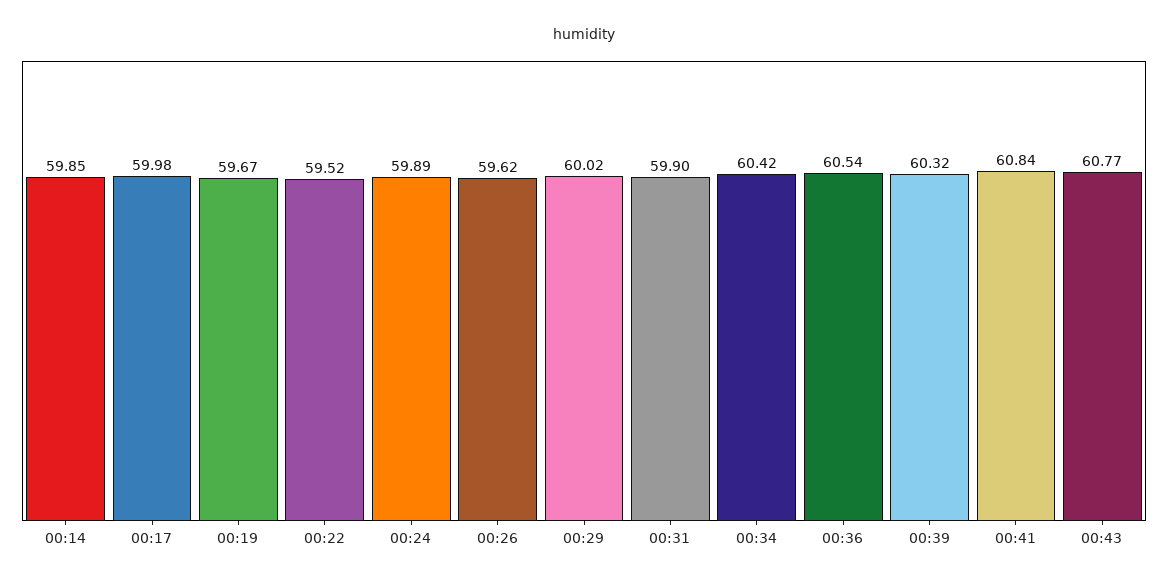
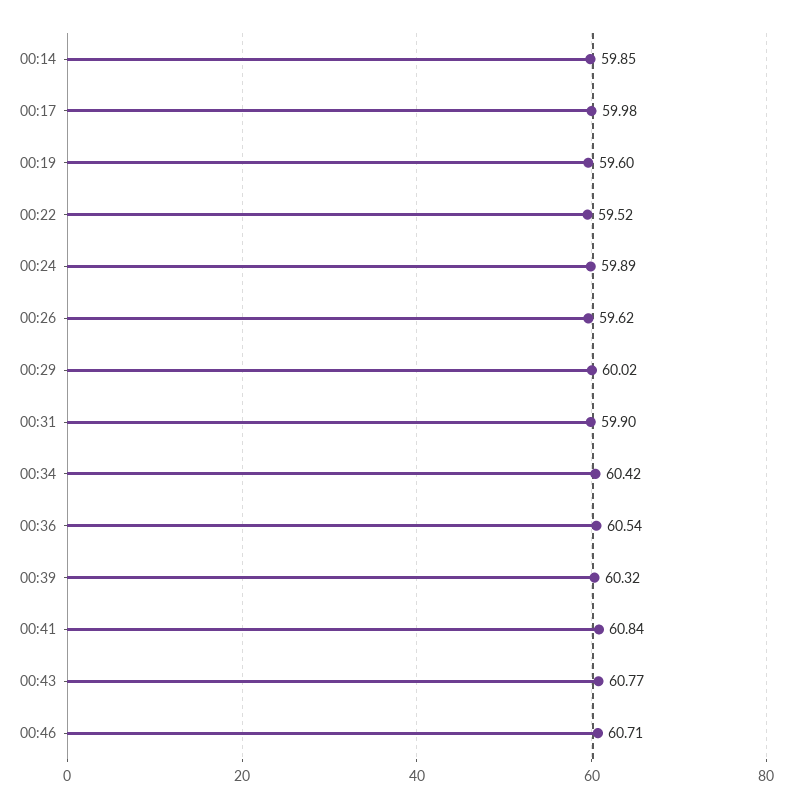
00:19: 59.67 -> 59.6
00:46: none -> 60.71

